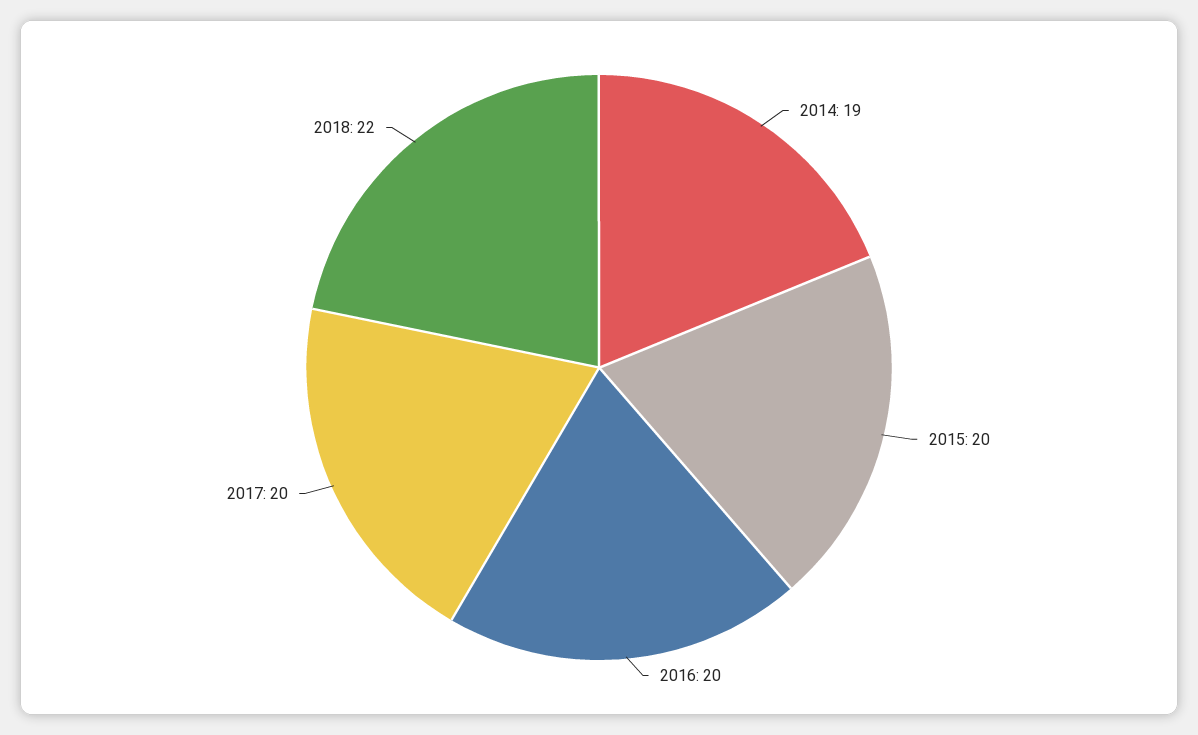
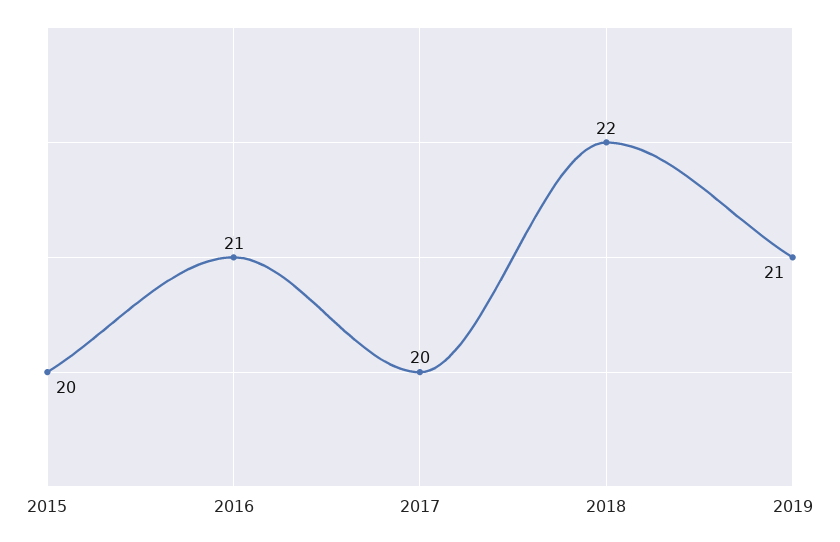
2014: 19 -> none
2016: 20 -> 21
2019: none -> 21

